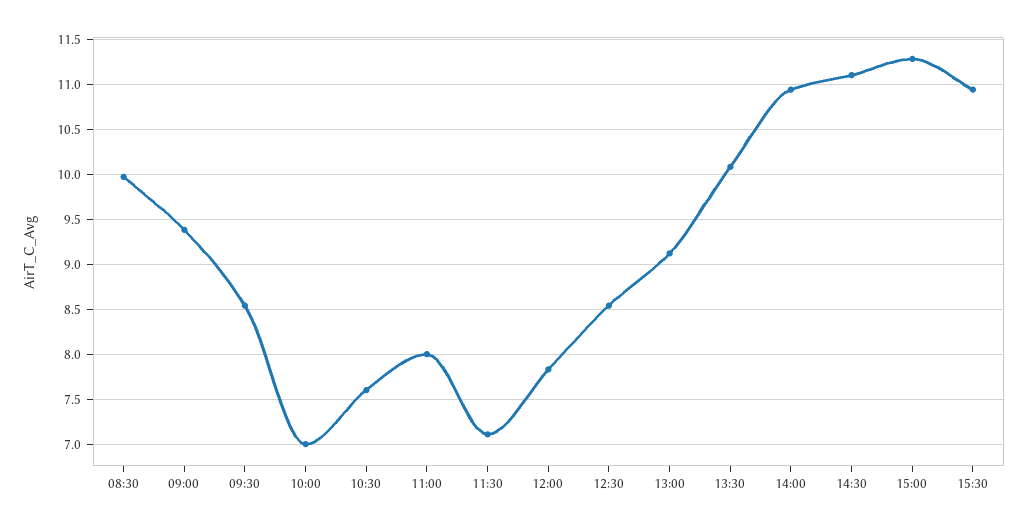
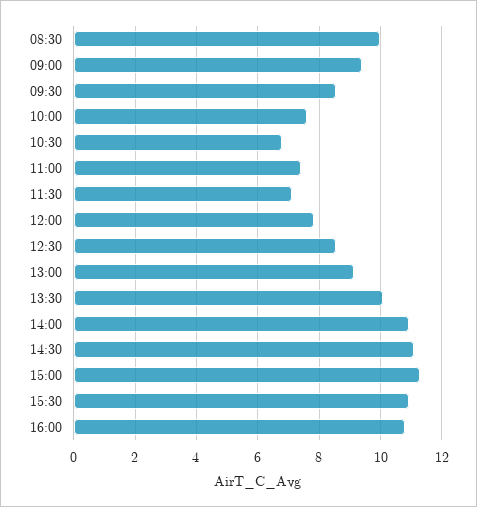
10:00: 7 -> 7.6
10:30: 7.6 -> 6.8
11:00: 8 -> 7.4
16:00: none -> 10.8

